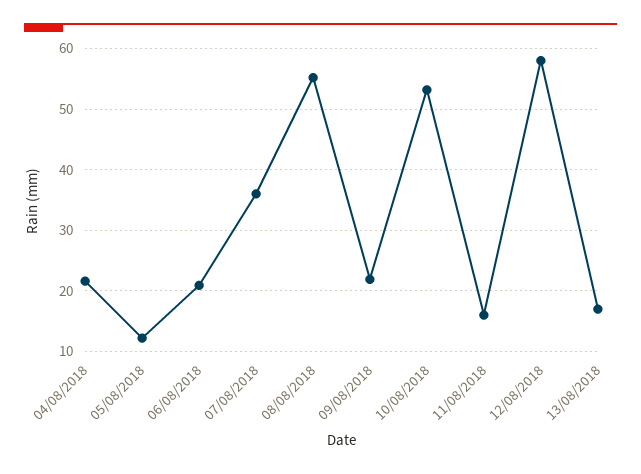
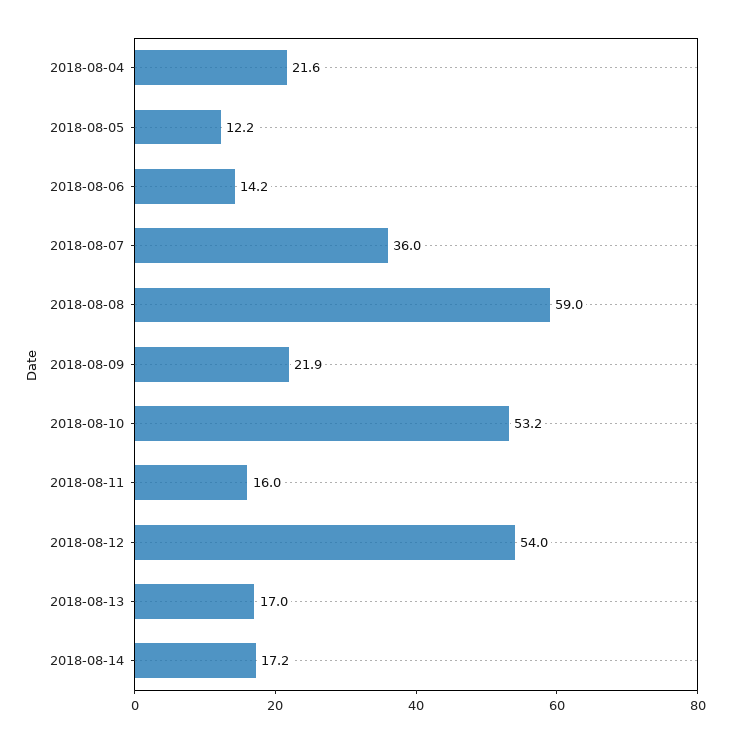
06/08/2018: 21 -> 14.2
08/08/2018: 55 -> 59
12/08/2018: 58 -> 54
2018-08-14: none -> 17.2

